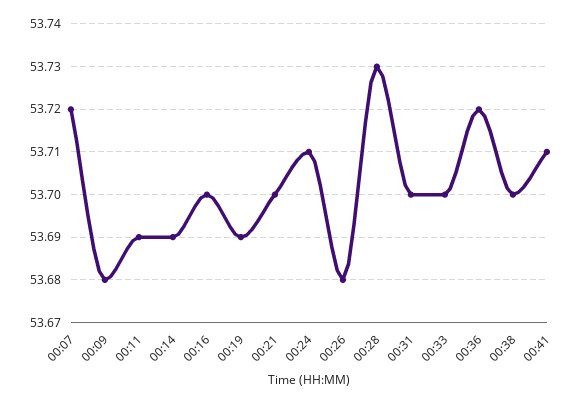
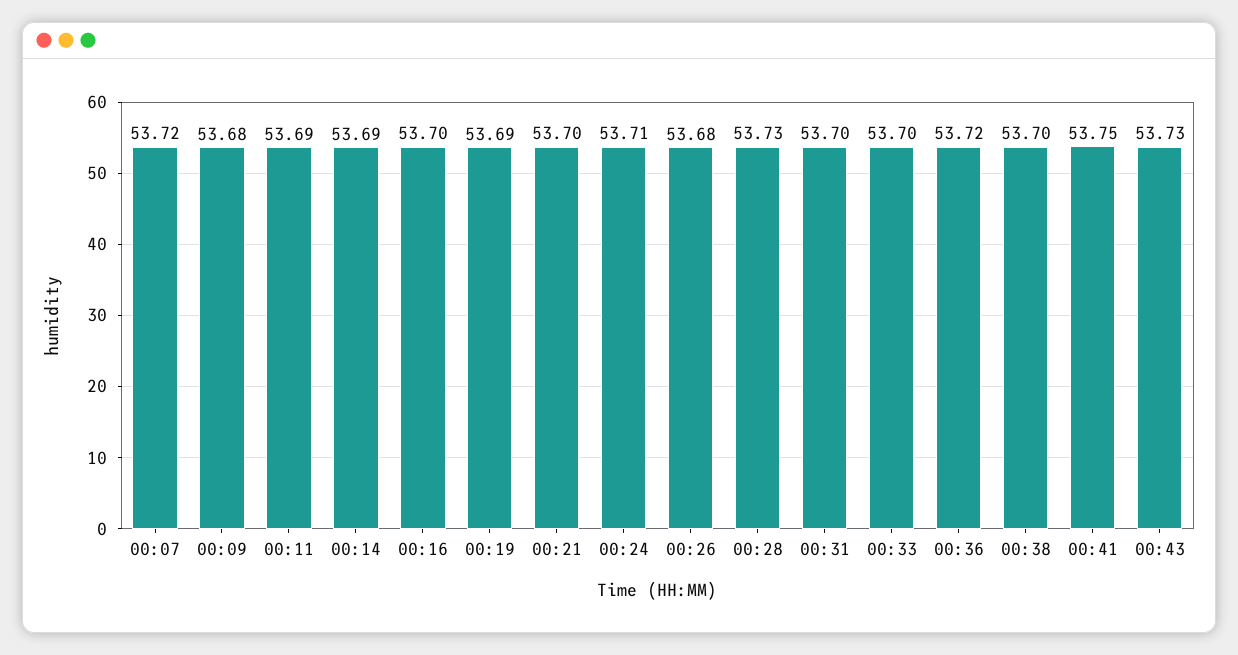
00:41: 53.71 -> 53.75
00:43: none -> 53.73

